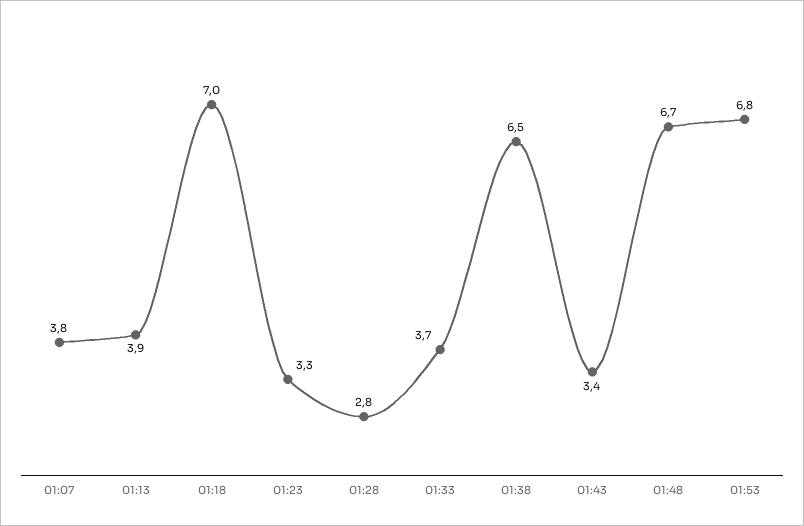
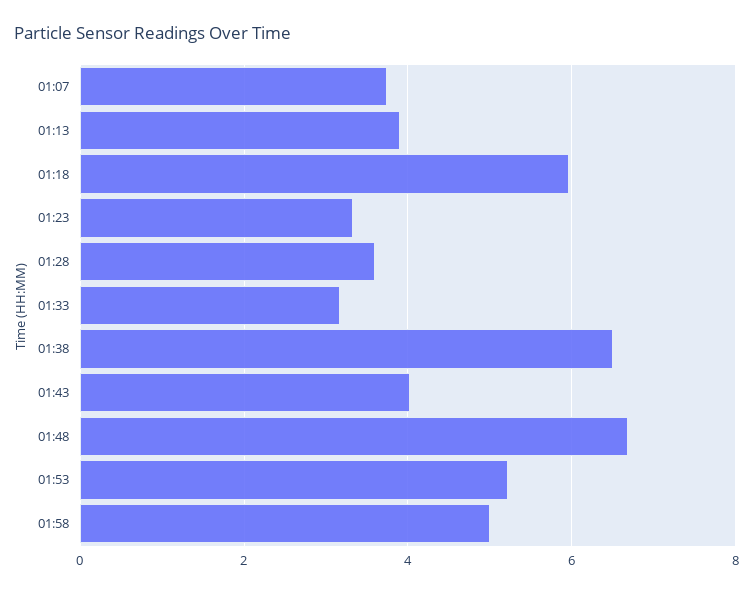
01:18: 7 -> 6
01:28: 2.8 -> 3.6
01:33: 3.7 -> 3.2
01:43: 3.4 -> 4
01:53: 6.8 -> 5.2
01:58: none -> 5

